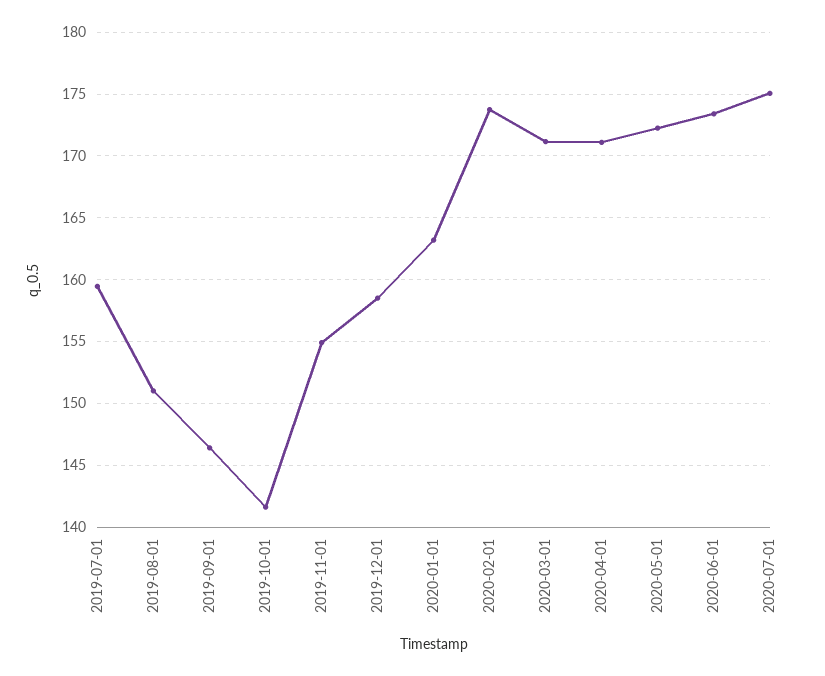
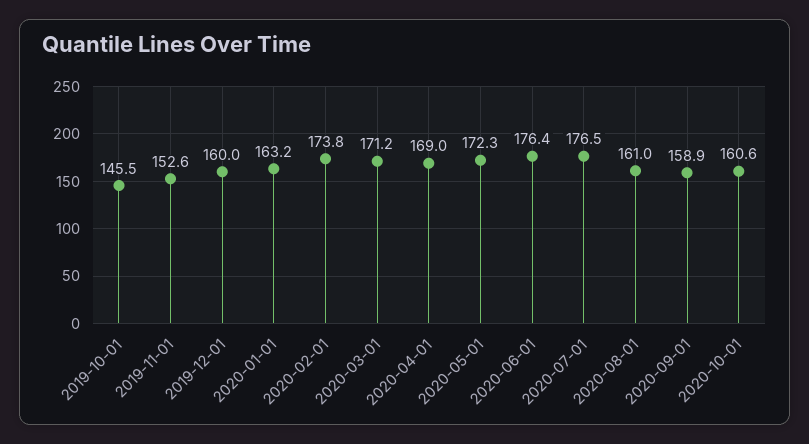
2019-07-01: 159.5 -> none
2019-08-01: 151 -> none
2019-09-01: 146.5 -> none
2019-10-01: 141.5 -> 145.5
2019-11-01: 155 -> 152.6
2019-12-01: 158.5 -> 160
2020-04-01: 171 -> 169
2020-06-01: 173.5 -> 176.4
2020-07-01: 175 -> 176.5
2020-08-01: none -> 161
2020-09-01: none -> 158.9
2020-10-01: none -> 160.6

